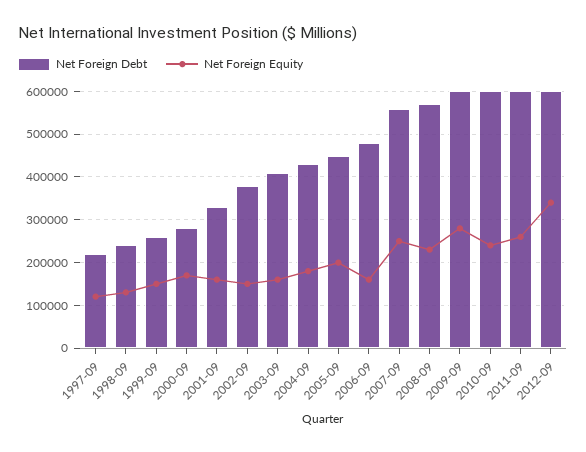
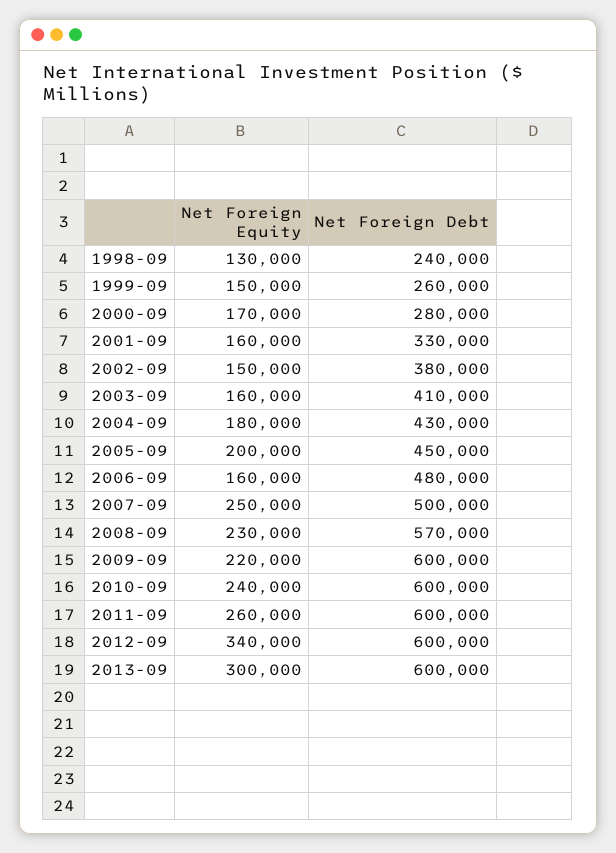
Net Foreign Debt, 1997-09: 220000 -> none
Net Foreign Equity, 1997-09: 120000 -> none
Net Foreign Debt, 2007-09: 560000 -> 500000
Net Foreign Equity, 2009-09: 280000 -> 220000
Net Foreign Equity, 2013-09: none -> 300000
Net Foreign Debt, 2013-09: none -> 600000

